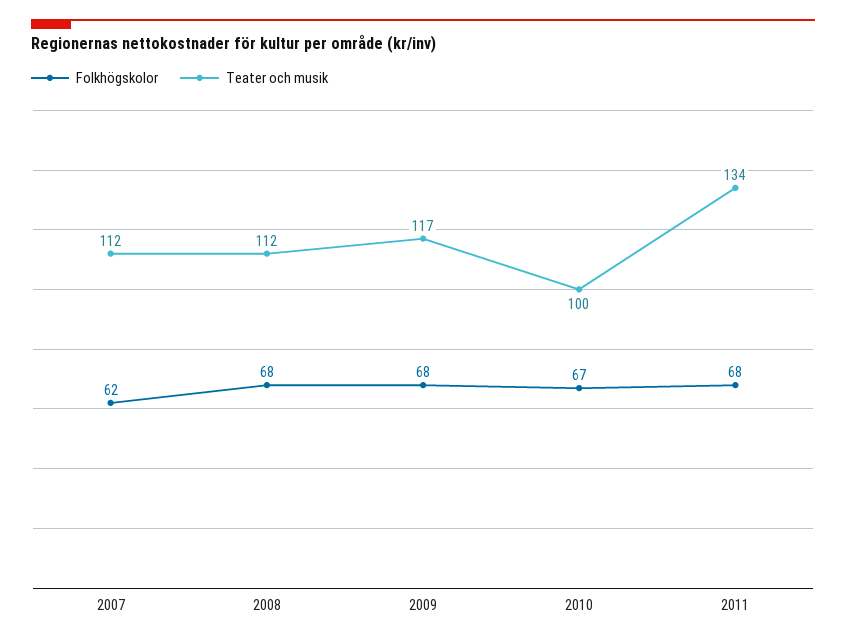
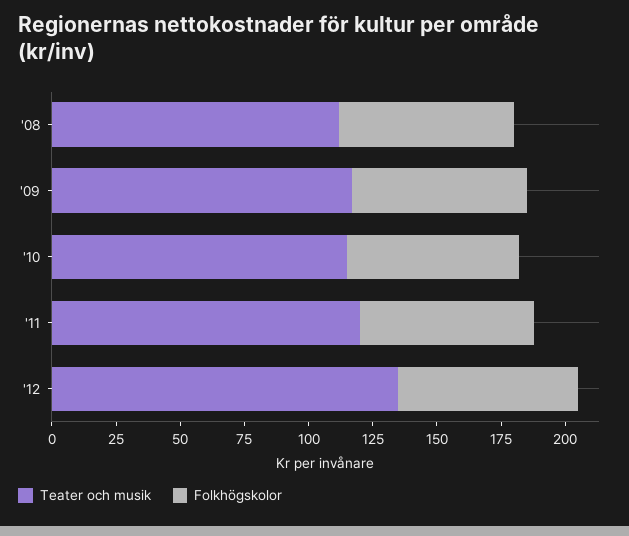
Folkhögskolor, 2007: 62 -> none
Teater och musik, 2007: 112 -> none
Teater och musik, 2010: 100 -> 115
Teater och musik, 2011: 134 -> 120
Teater och musik, '12: none -> 135
Folkhögskolor, '12: none -> 70

